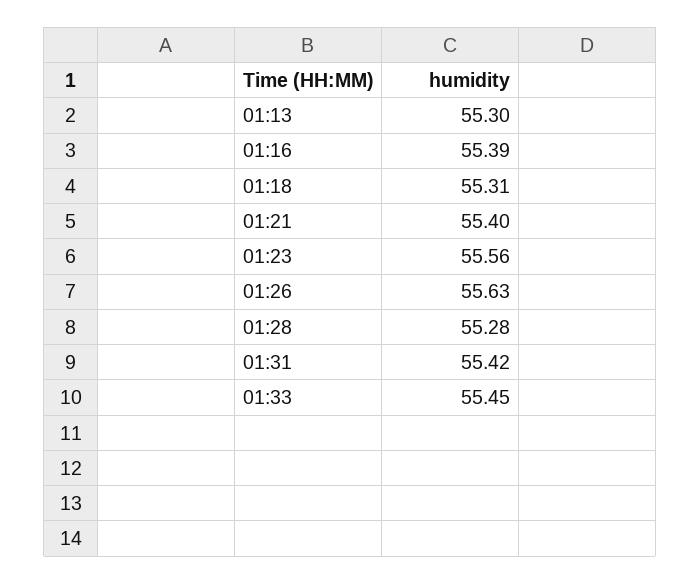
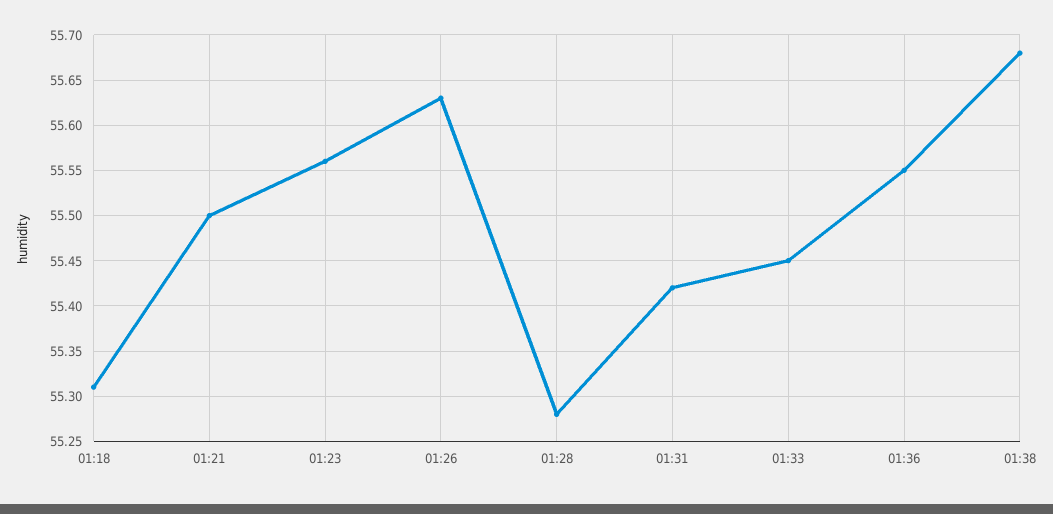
01:13: 55.3 -> none
01:16: 55.39 -> none
01:21: 55.4 -> 55.5
01:36: none -> 55.55
01:38: none -> 55.68

